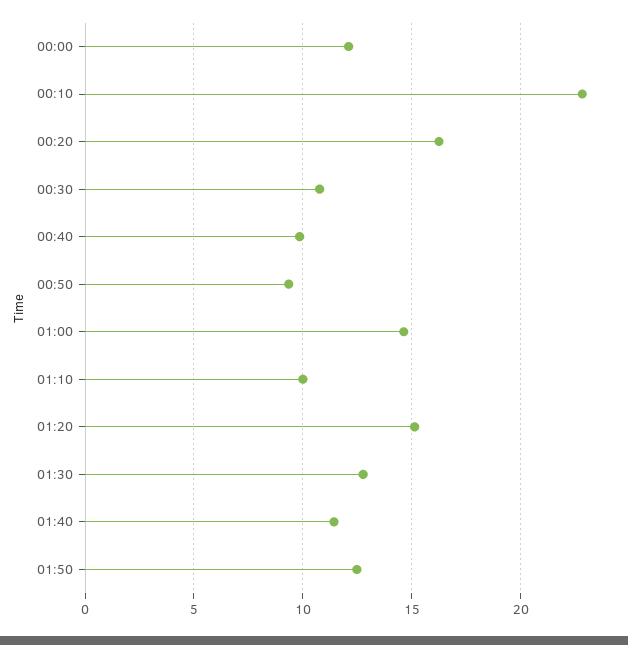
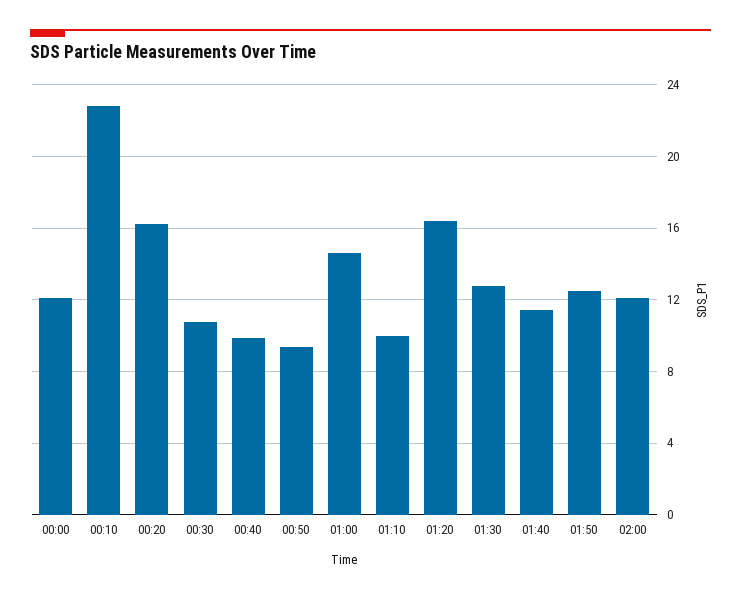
01:20: 15 -> 16.5
02:00: none -> 12

